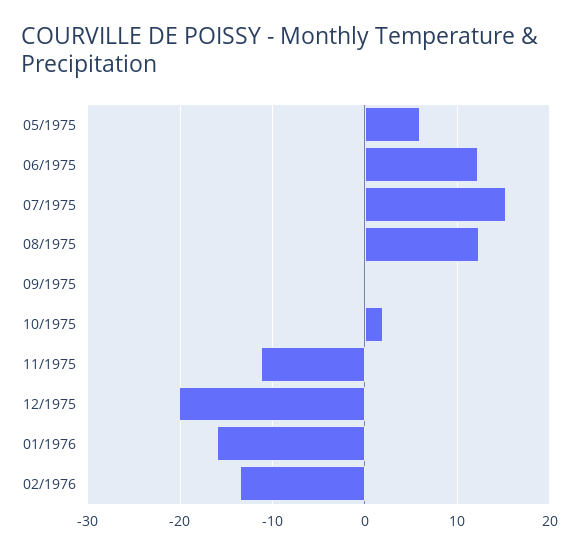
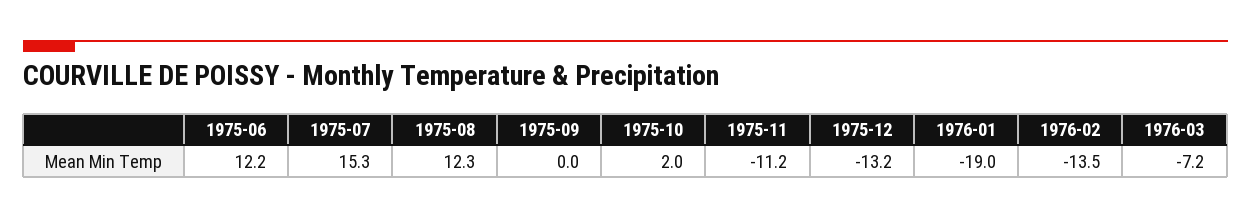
05/1975: 6 -> none
12/1975: -20 -> -13.2
01/1976: -16 -> -19
1976-03: none -> -7.2

